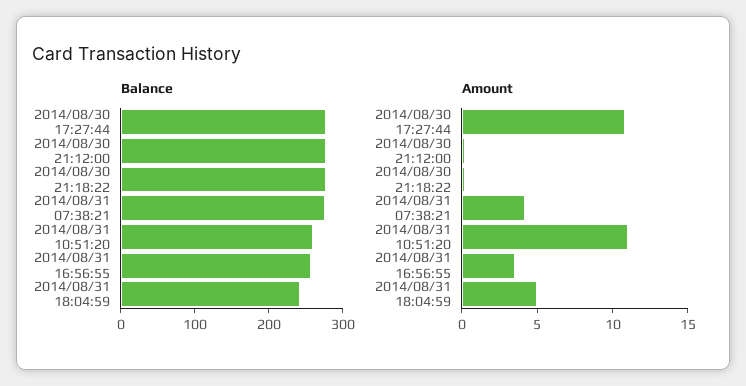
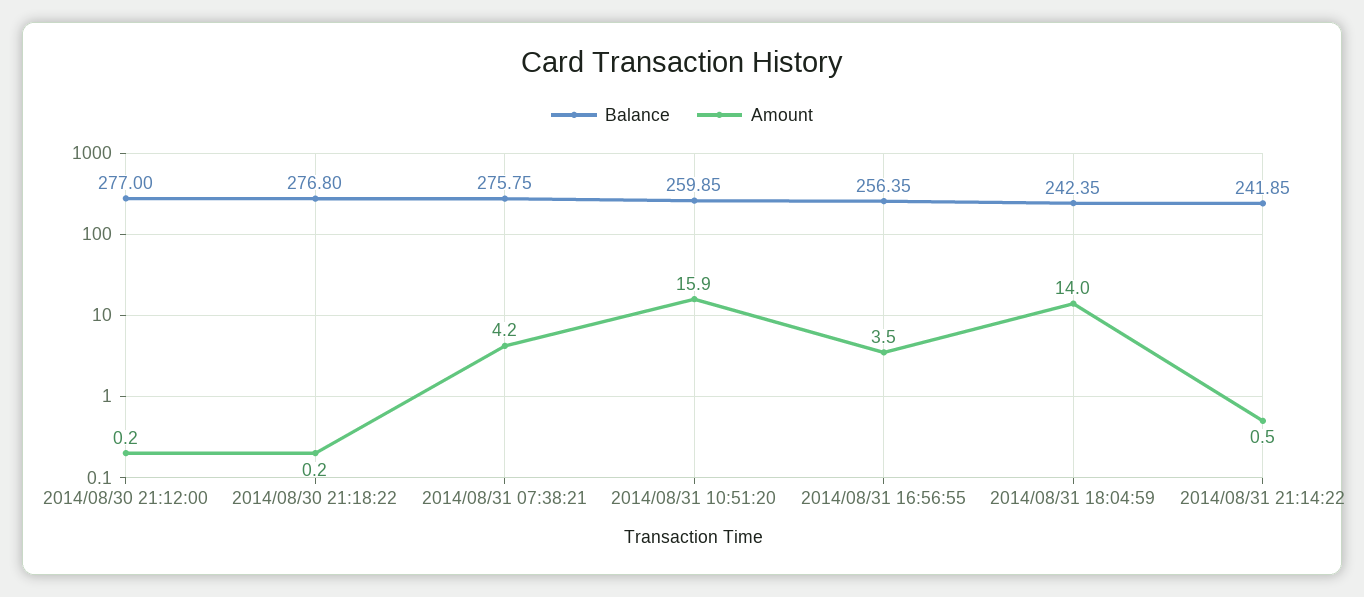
Balance, 2014/08/30 17:27:44: 280 -> none
Amount, 2014/08/30 17:27:44: 11 -> none
Amount, 2014/08/31 10:51:20: 11 -> 15.9
Amount, 2014/08/31 18:04:59: 5 -> 14
Balance, 2014/08/31 21:14:22: none -> 241.85
Amount, 2014/08/31 21:14:22: none -> 0.5

